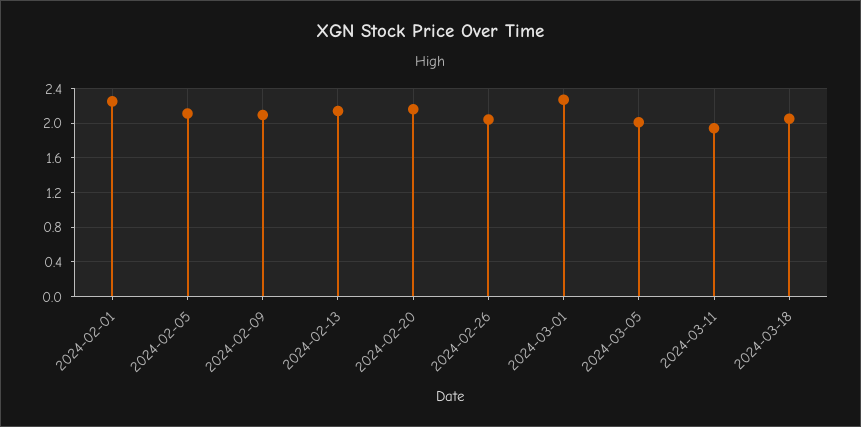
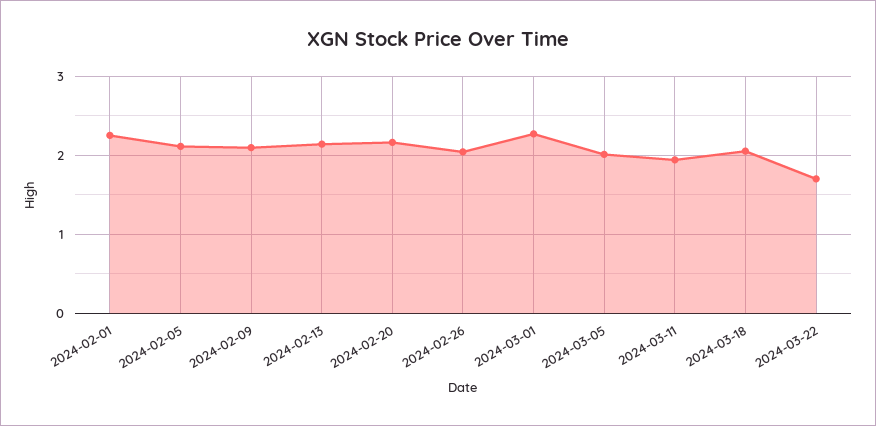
2024-03-22: none -> 1.7

